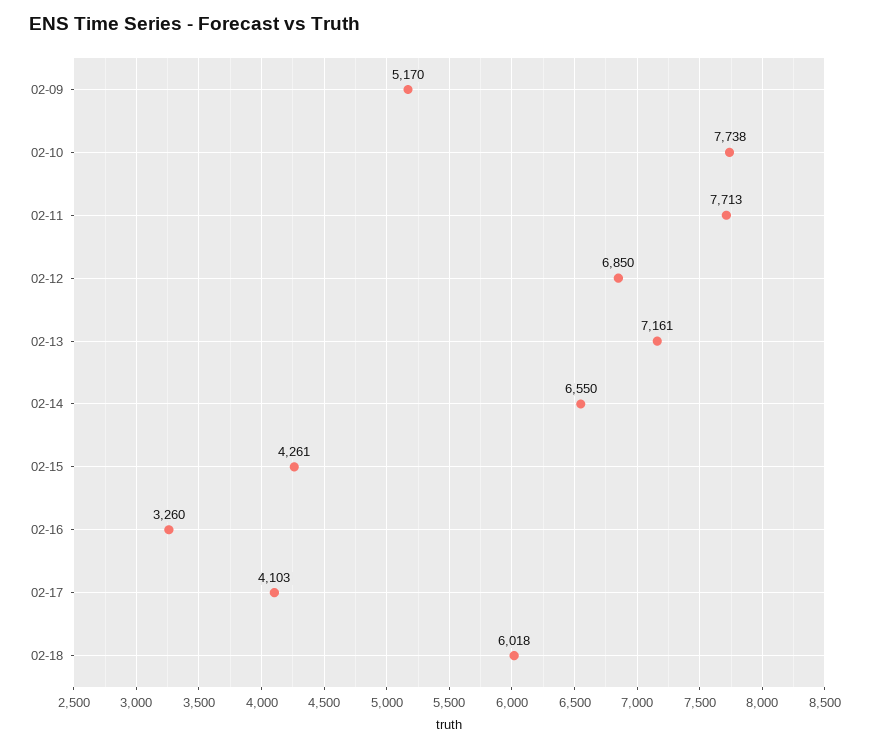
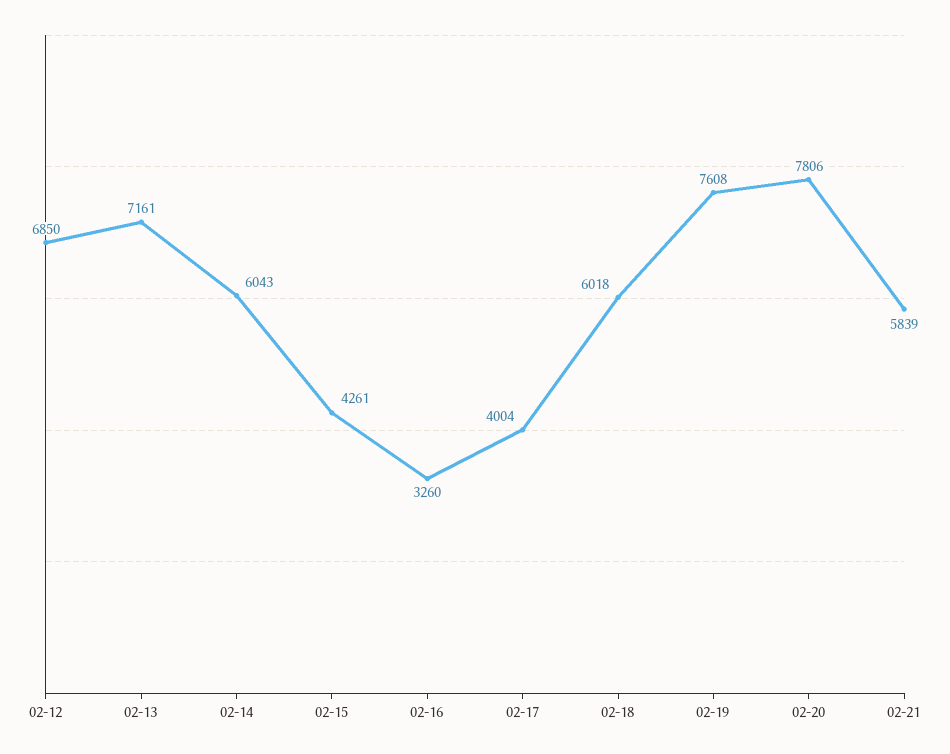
02-09: 5170 -> none
02-10: 7738 -> none
02-11: 7713 -> none
02-14: 6550 -> 6043
02-17: 4103 -> 4004
02-19: none -> 7608
02-20: none -> 7806
02-21: none -> 5839

